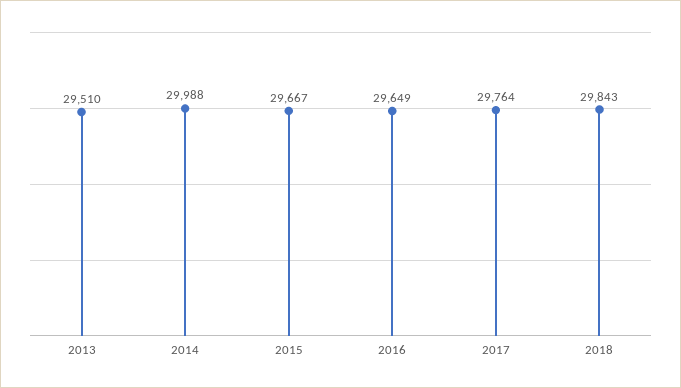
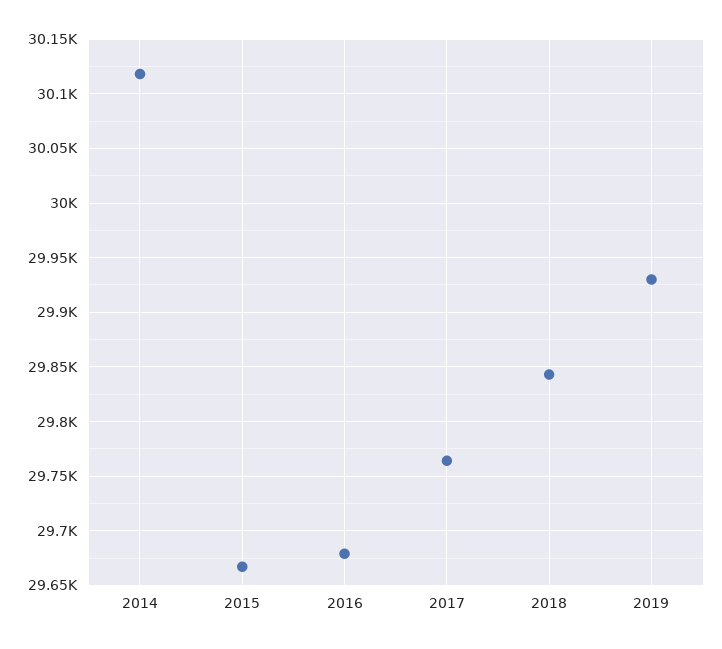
2013: 29510 -> none
2014: 29988 -> 30120
2016: 29649 -> 29680
2019: none -> 29930

